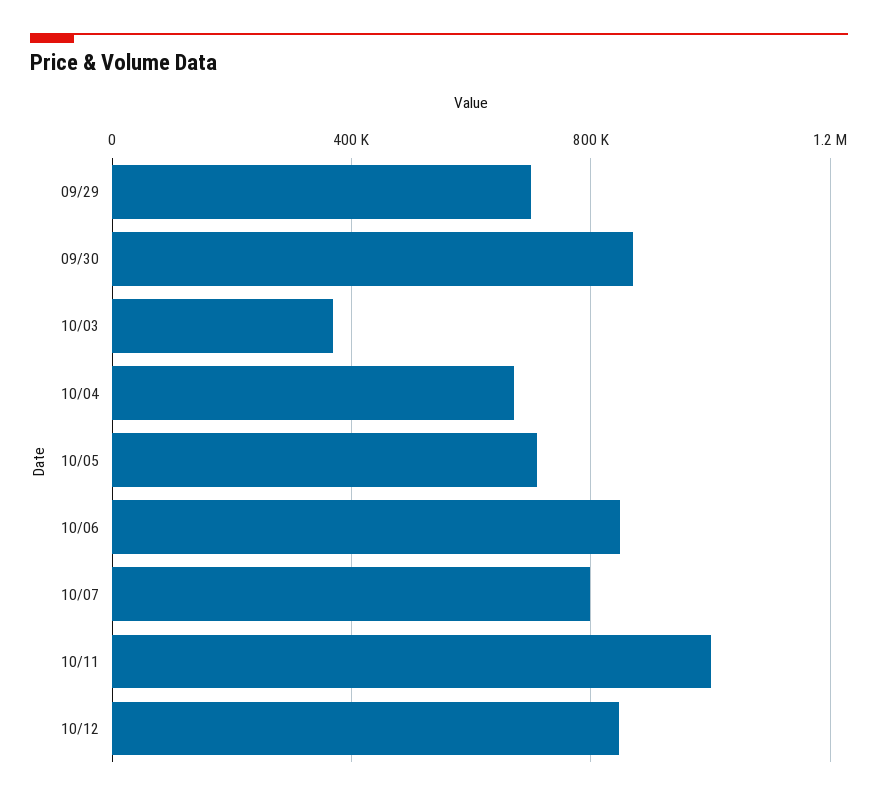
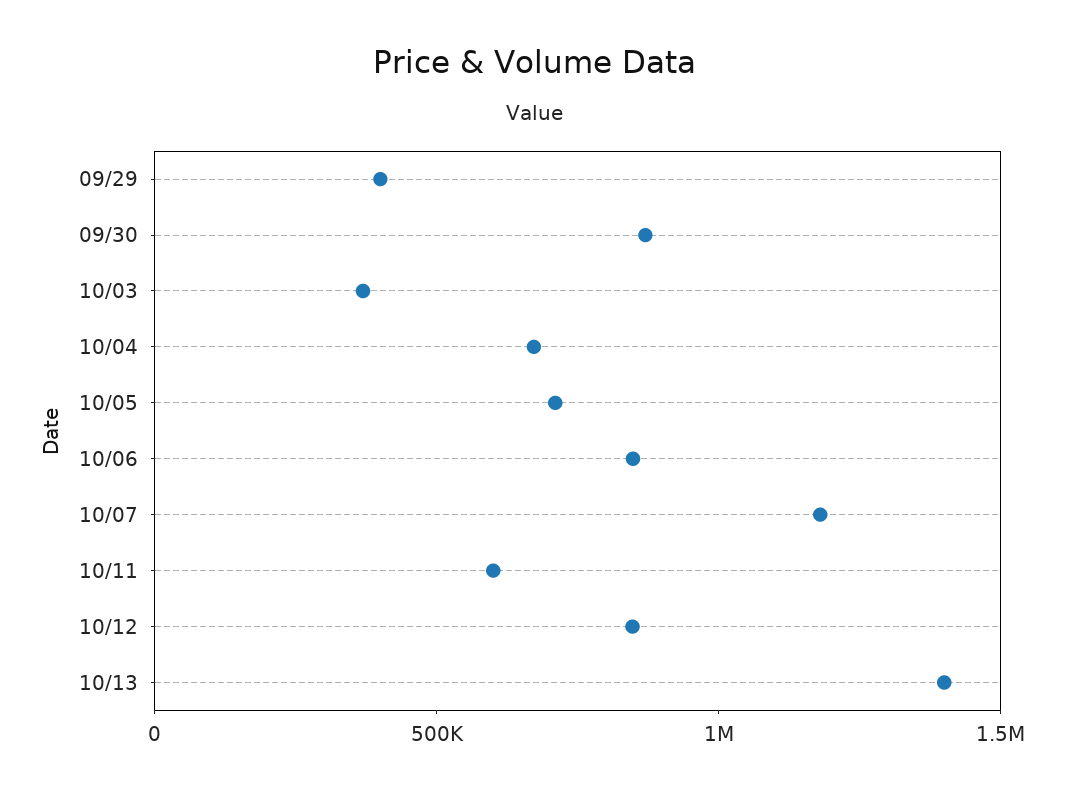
09/29: 700000 -> 400000
10/07: 800000 -> 1200000
10/11: 1000000 -> 600000
10/13: none -> 1400000

